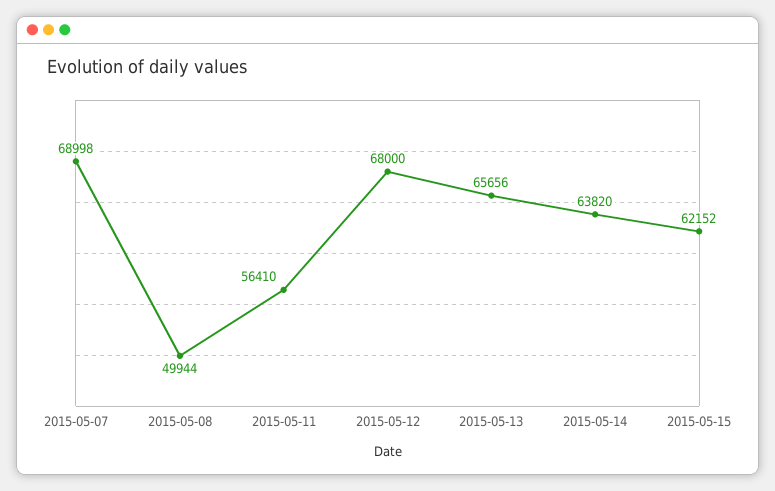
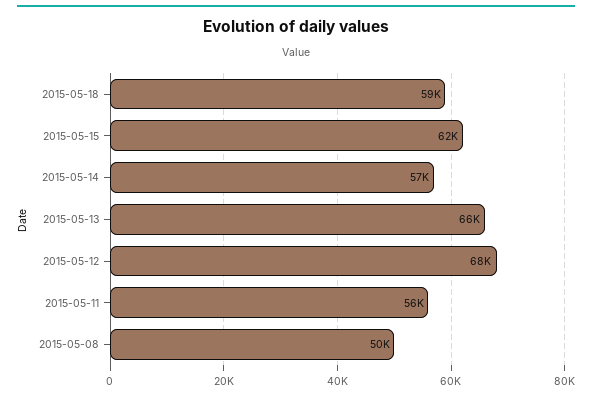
2015-05-07: 68998 -> none
2015-05-14: 63820 -> 57000
2015-05-18: none -> 59000

